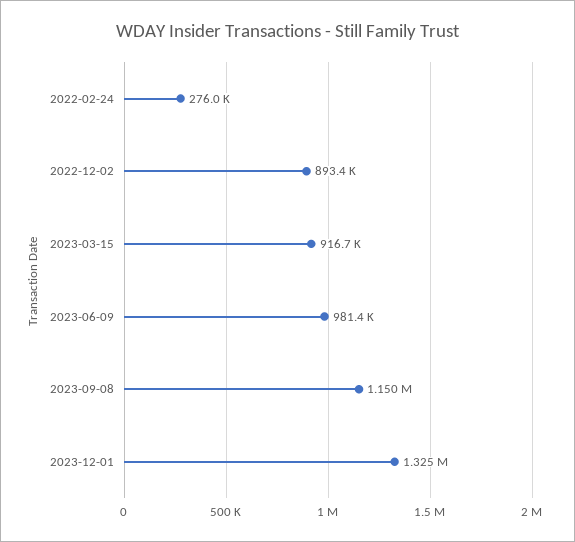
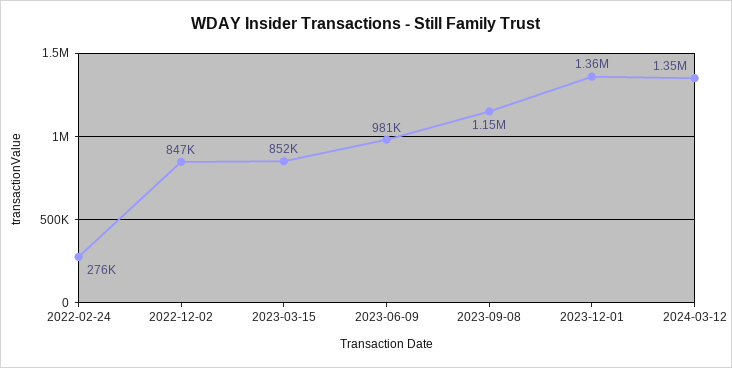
2022-12-02: 893400 -> 847000
2023-03-15: 916700 -> 852000
2023-12-01: 1325000 -> 1360000
2024-03-12: none -> 1350000

